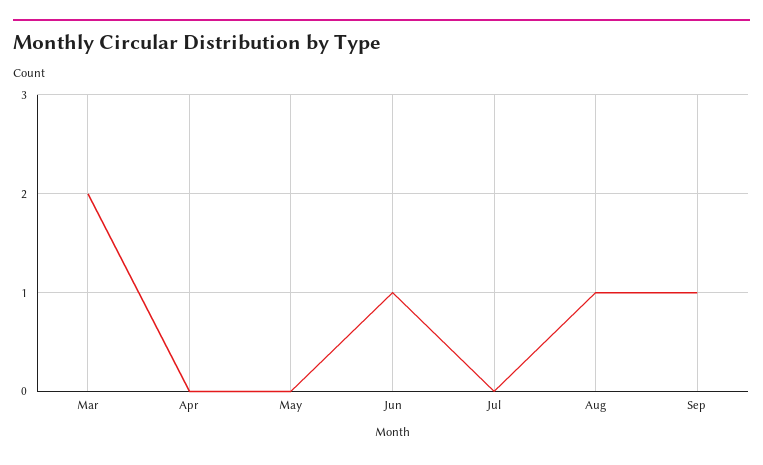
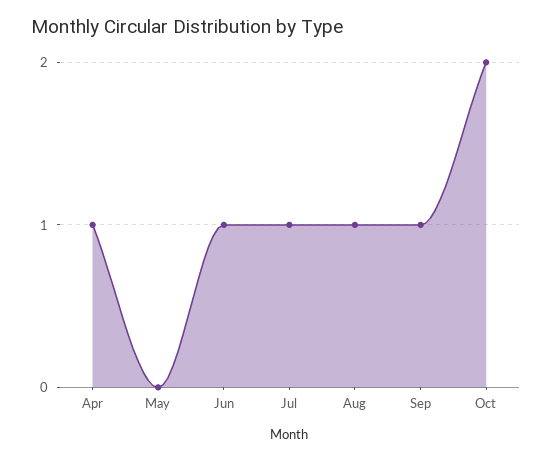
Mar: 2 -> none
Apr: 0 -> 1
Jul: 0 -> 1
Oct: none -> 2

